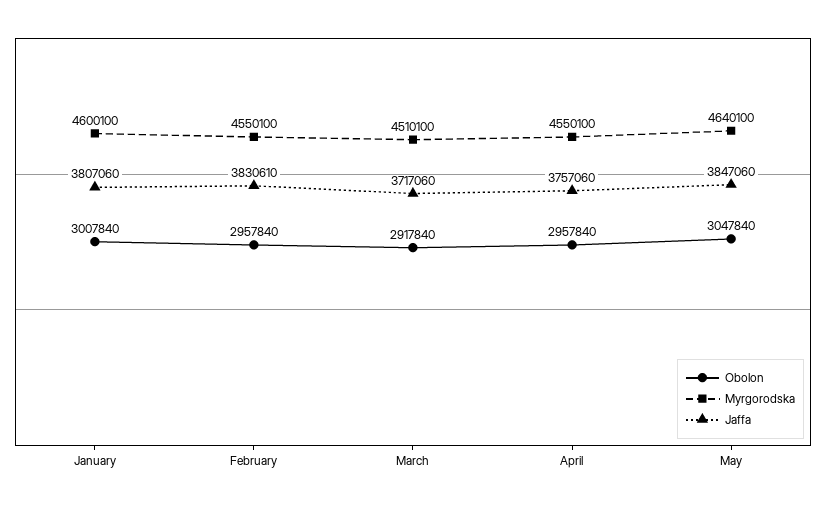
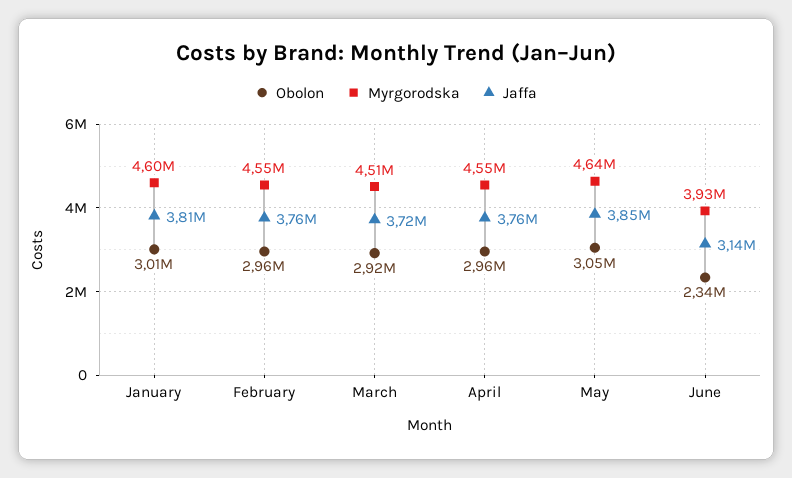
Jaffa, February: 3830610 -> 3760000
Obolon, June: none -> 2340000
Myrgorodska, June: none -> 3930000
Jaffa, June: none -> 3140000

